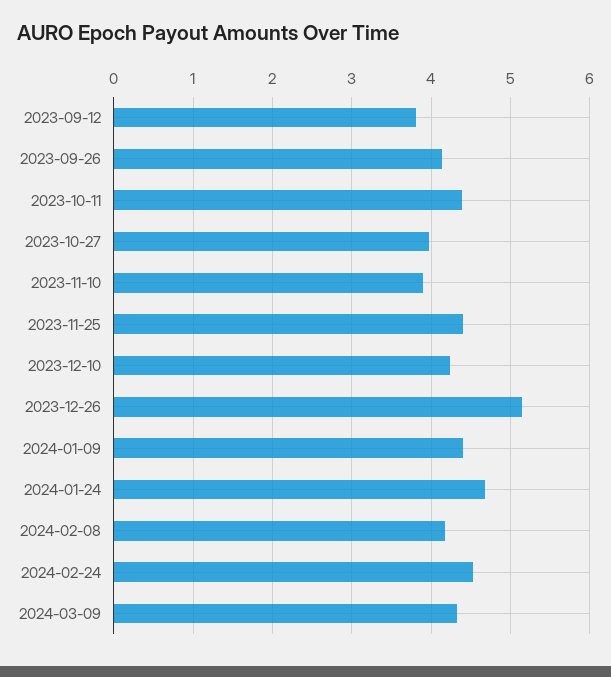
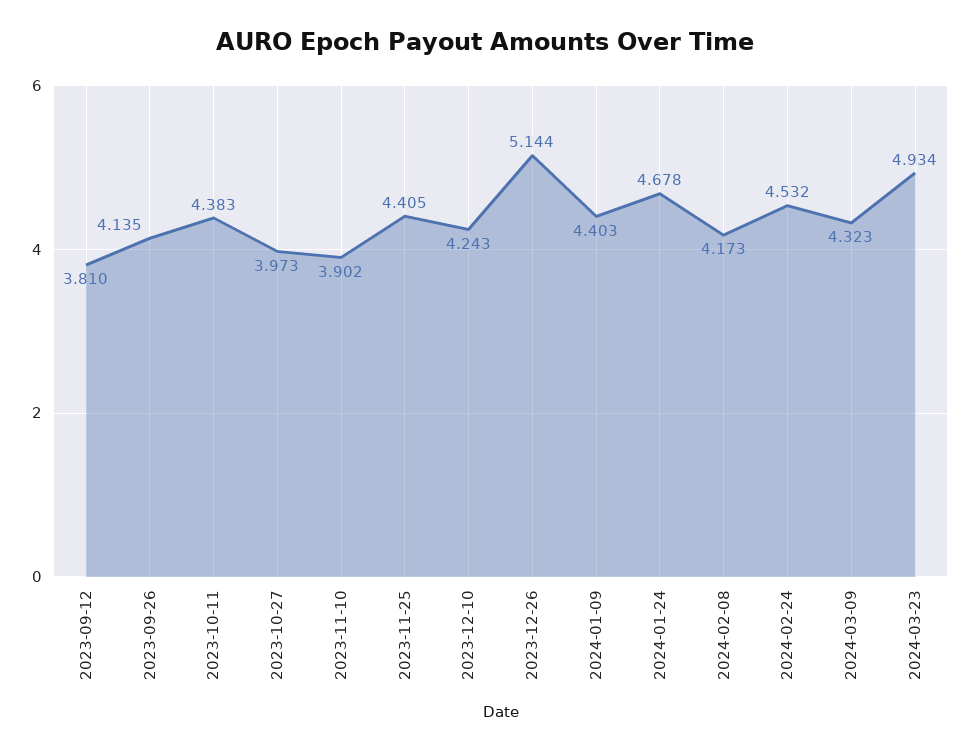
2024-03-23: none -> 4.934

